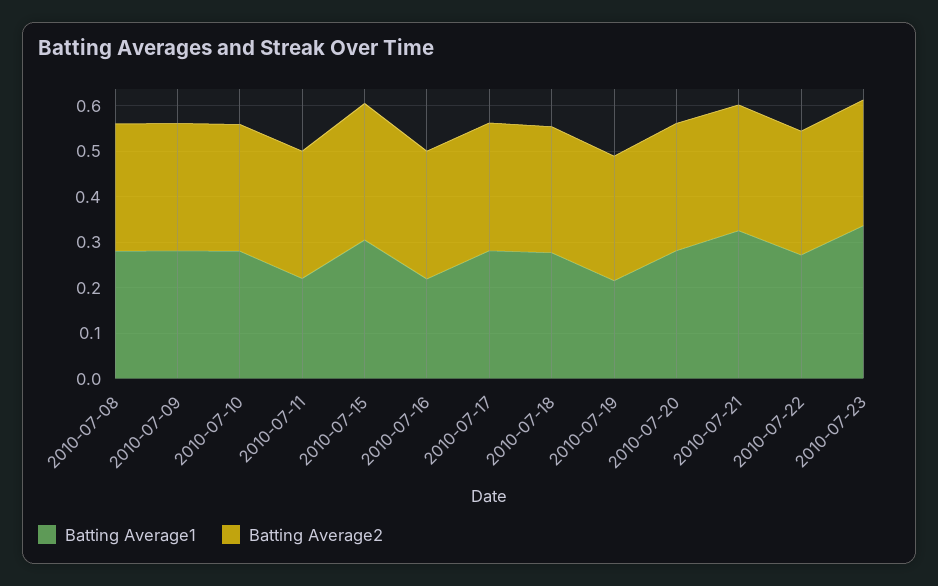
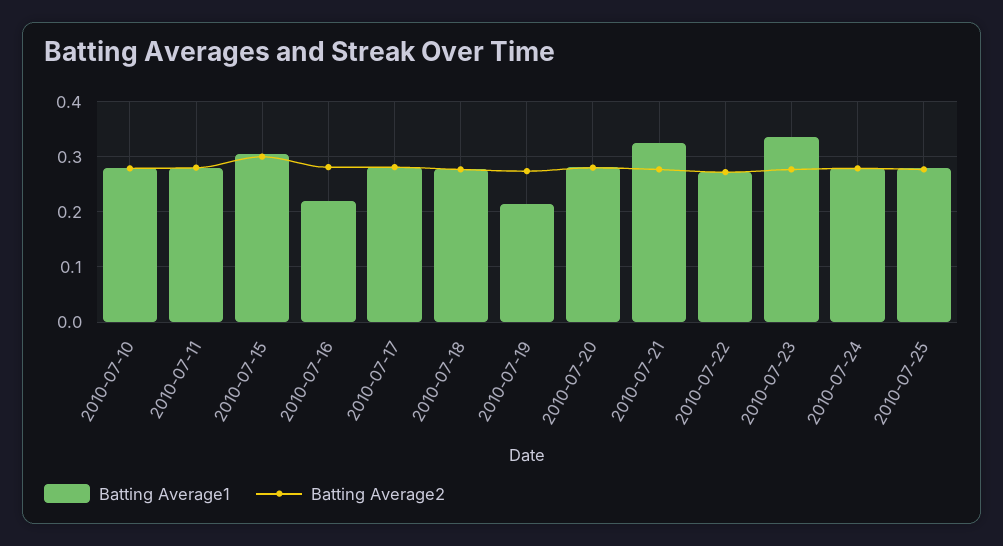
Batting Average1, 2010-07-08: 0.28 -> none
Batting Average2, 2010-07-08: 0.28 -> none
Batting Average1, 2010-07-09: 0.28 -> none
Batting Average2, 2010-07-09: 0.28 -> none
Batting Average1, 2010-07-11: 0.22 -> 0.28
Batting Average1, 2010-07-24: none -> 0.28
Batting Average2, 2010-07-24: none -> 0.28
Batting Average1, 2010-07-25: none -> 0.28
Batting Average2, 2010-07-25: none -> 0.28

